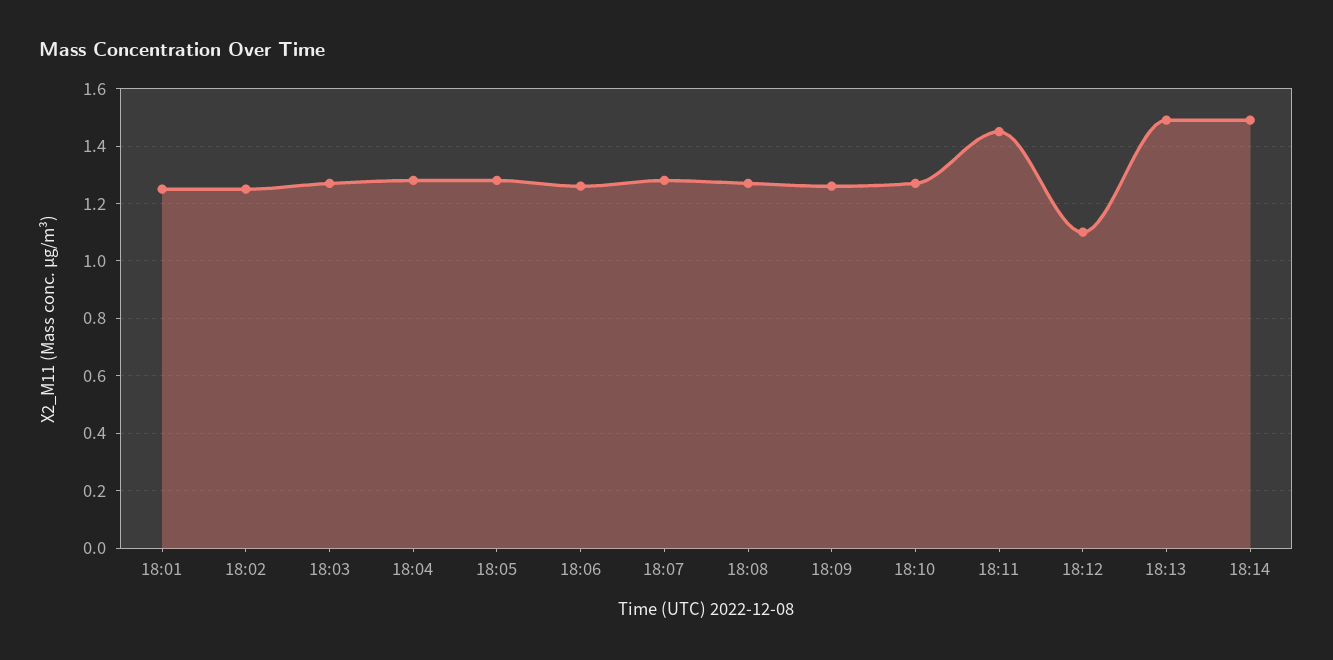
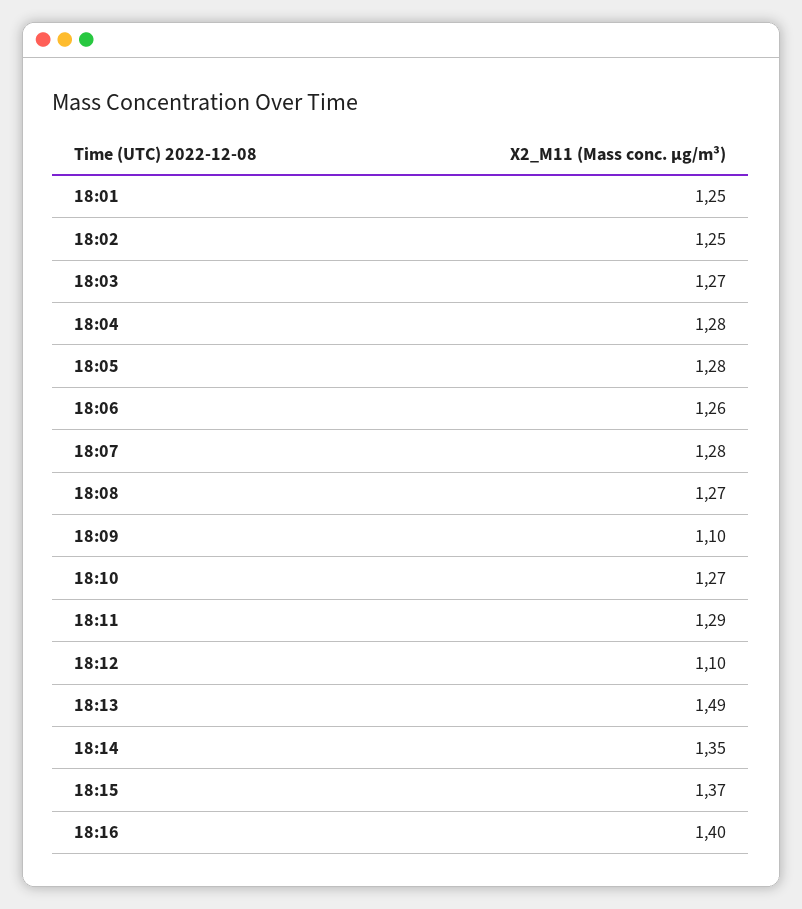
18:09: 1.25 -> 1.1
18:11: 1.45 -> 1.29
18:14: 1.5 -> 1.35
18:15: none -> 1.37
18:16: none -> 1.4

